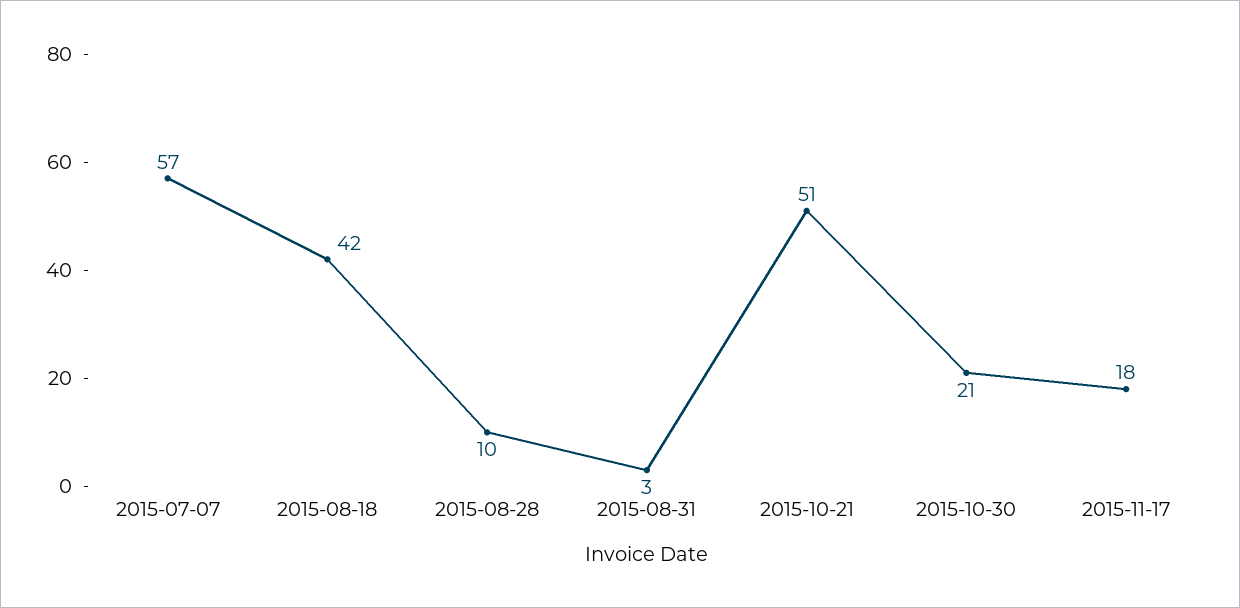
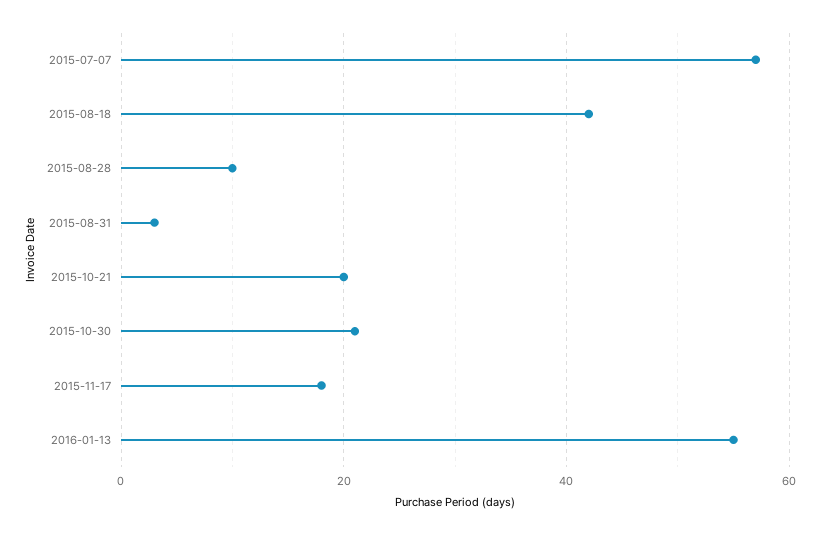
2015-10-21: 51 -> 20
2016-01-13: none -> 55

